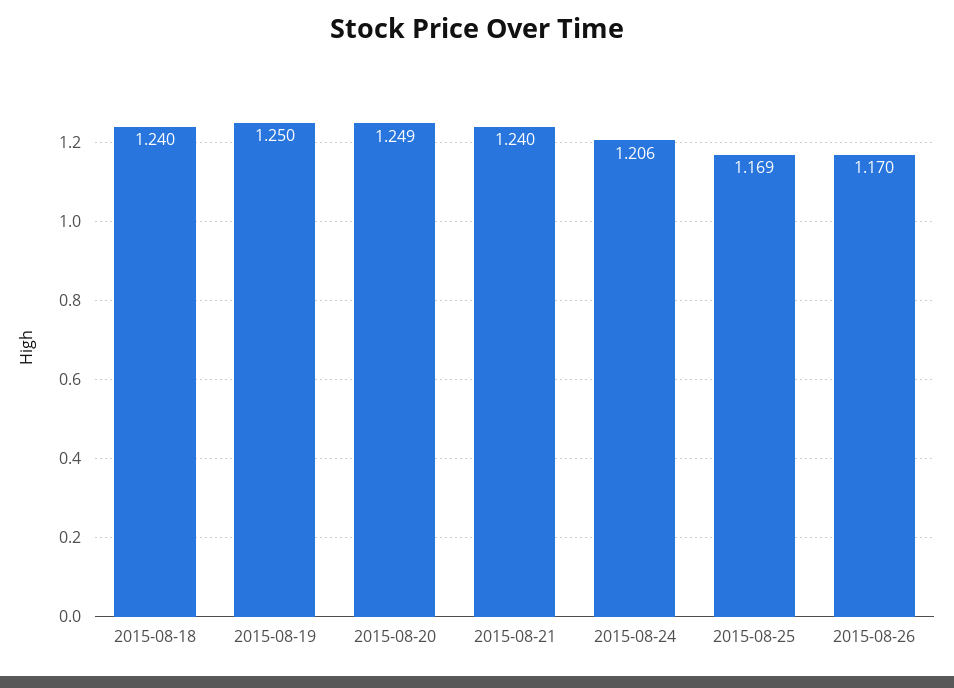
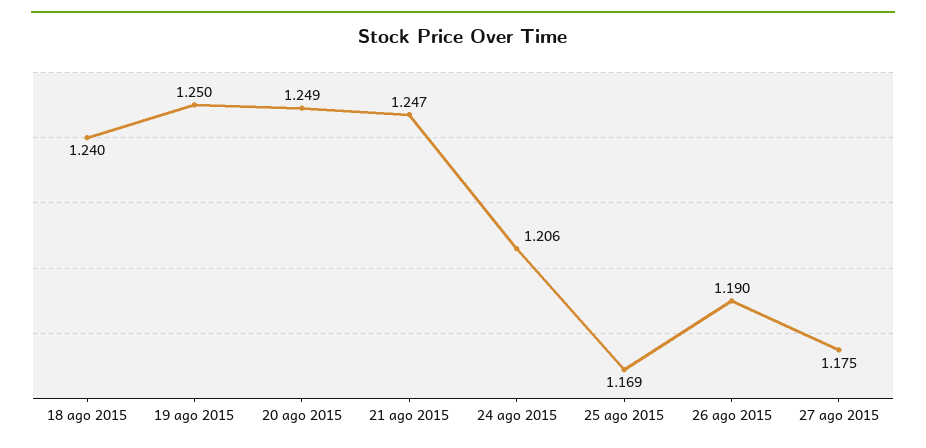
2015-08-21: 1.24 -> 1.247
2015-08-26: 1.17 -> 1.19
27 ago 2015: none -> 1.175

